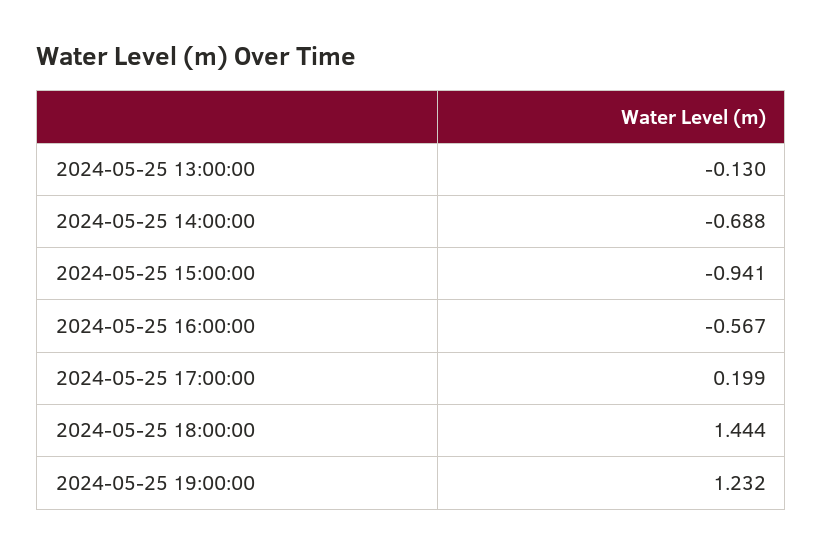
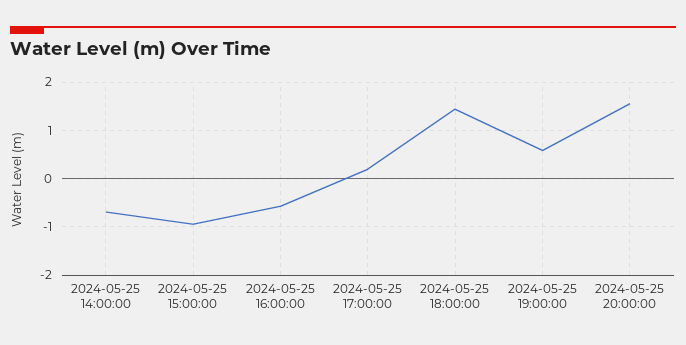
2024-05-25 13:00:00: -0.13 -> none
2024-05-25 19:00:00: 1.232 -> 0.6
2024-05-25 20:00:00: none -> 1.6

